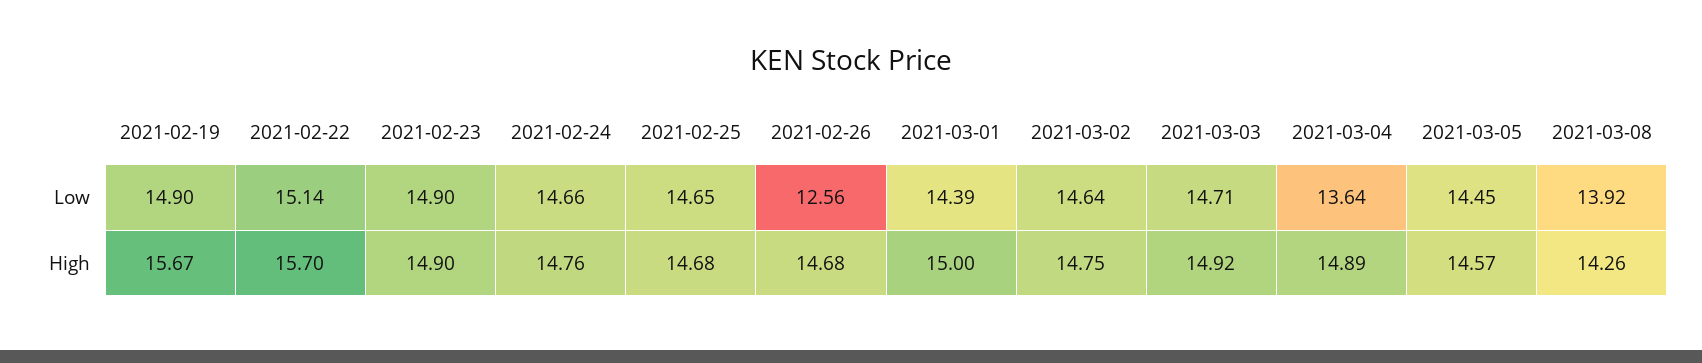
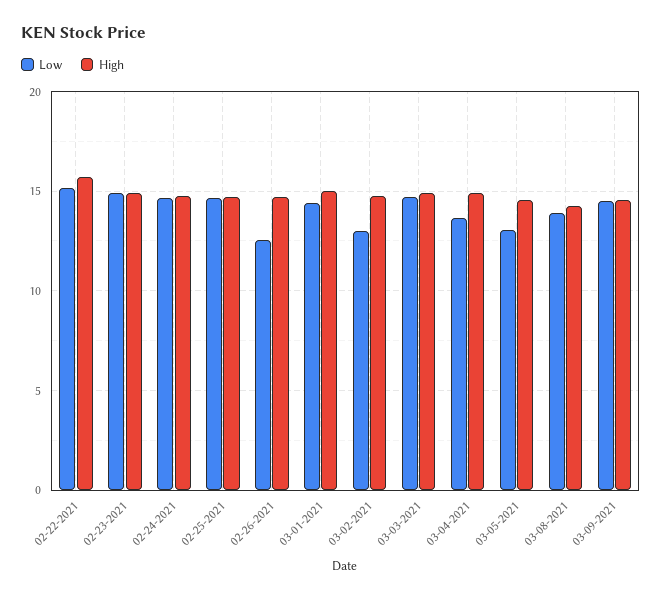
Low, 2021-02-19: 14.9 -> none
Low, 2021-03-02: 14.64 -> 13
Low, 2021-03-05: 14.45 -> 13
High, 2021-02-19: 15.67 -> none
Low, 03-09-2021: none -> 14.5
High, 03-09-2021: none -> 14.5

